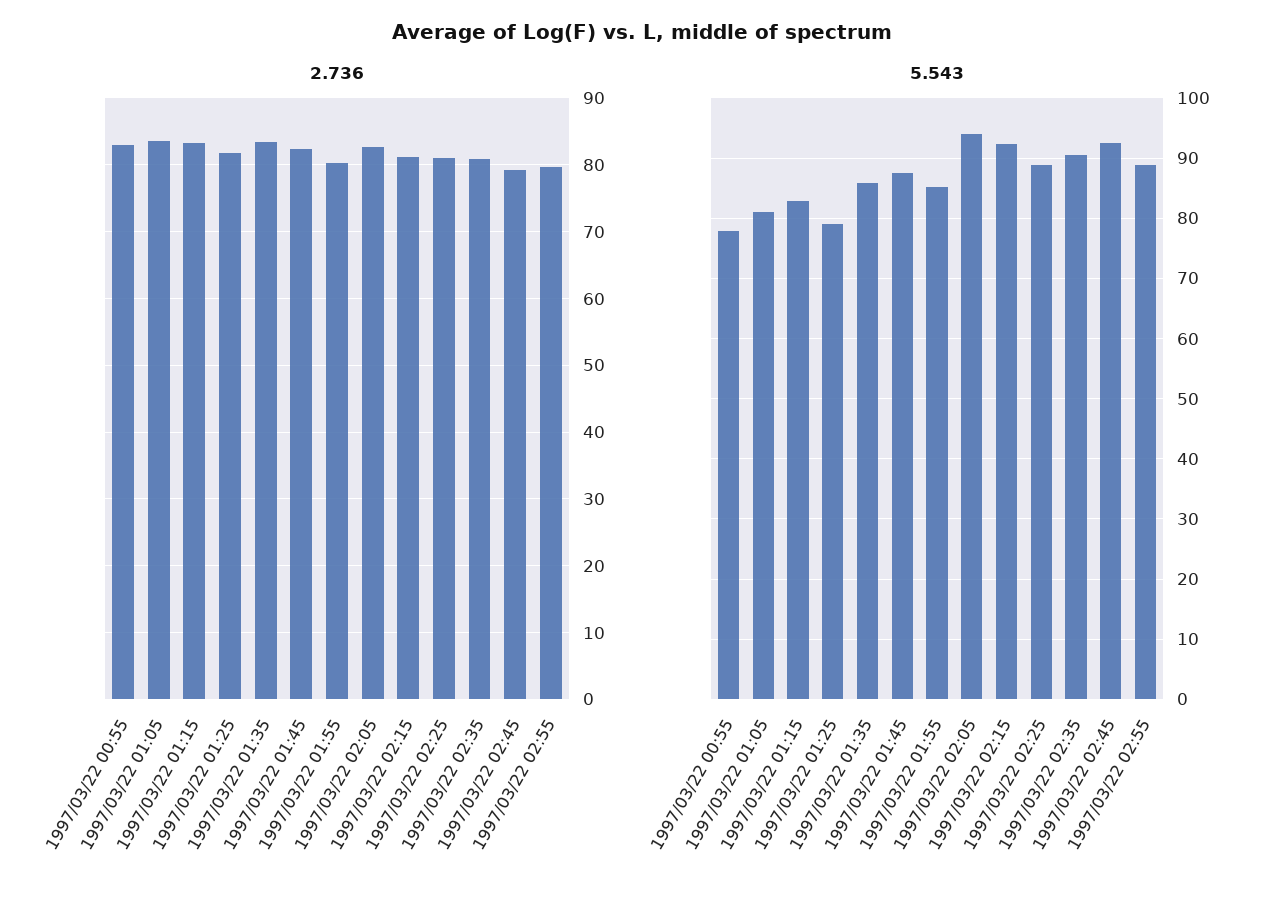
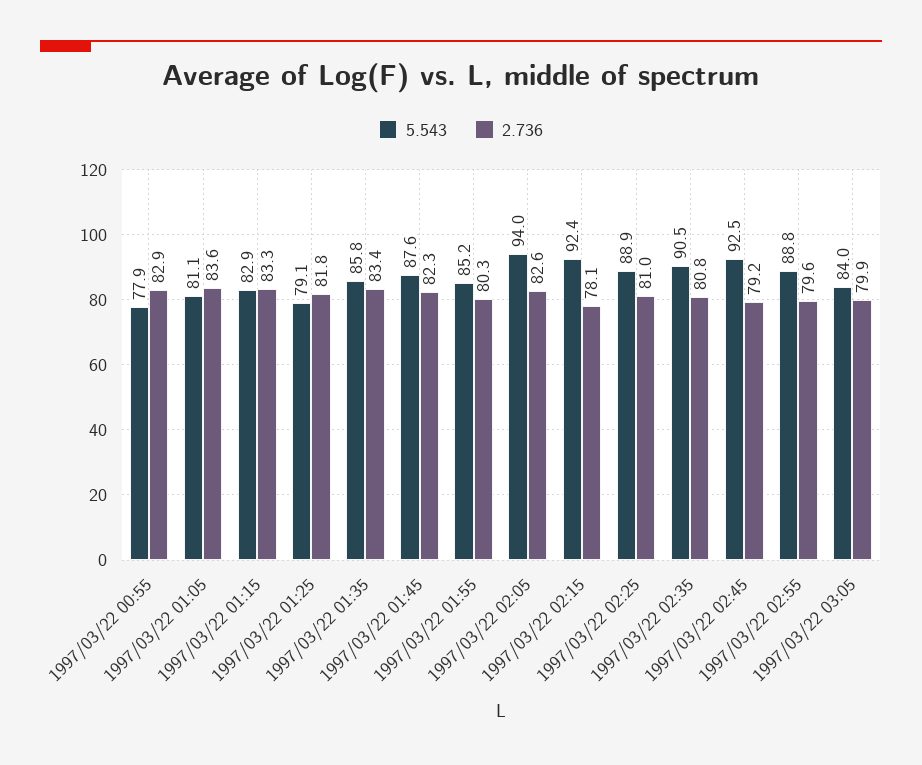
2.736, 1997/03/22 02:15: 81 -> 78.1
5.543, 1997/03/22 03:05: none -> 84
2.736, 1997/03/22 03:05: none -> 79.9

